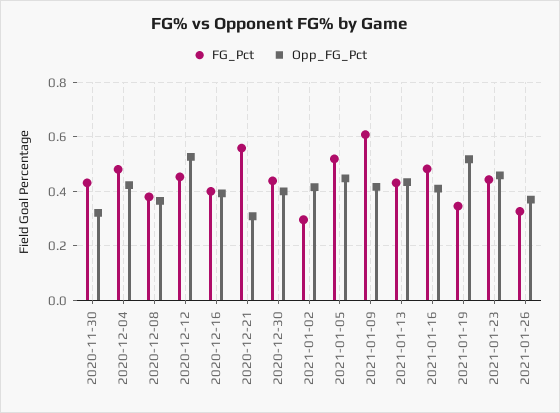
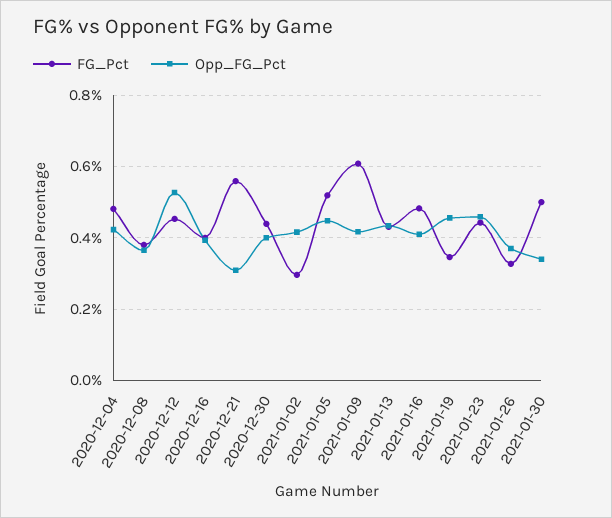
FG_Pct, 2020-11-30: 0.425 -> none
Opp_FG_Pct, 2020-11-30: 0.325 -> none
Opp_FG_Pct, 2021-01-19: 0.525 -> 0.46
FG_Pct, 2021-01-30: none -> 0.5
Opp_FG_Pct, 2021-01-30: none -> 0.34

